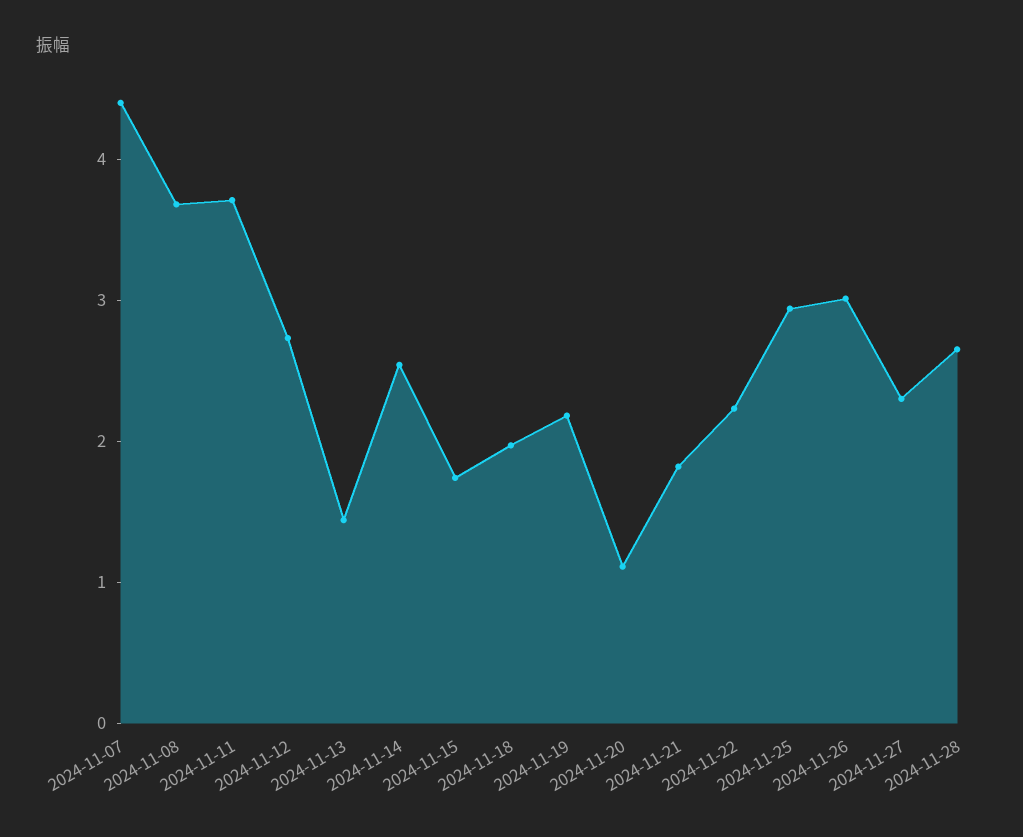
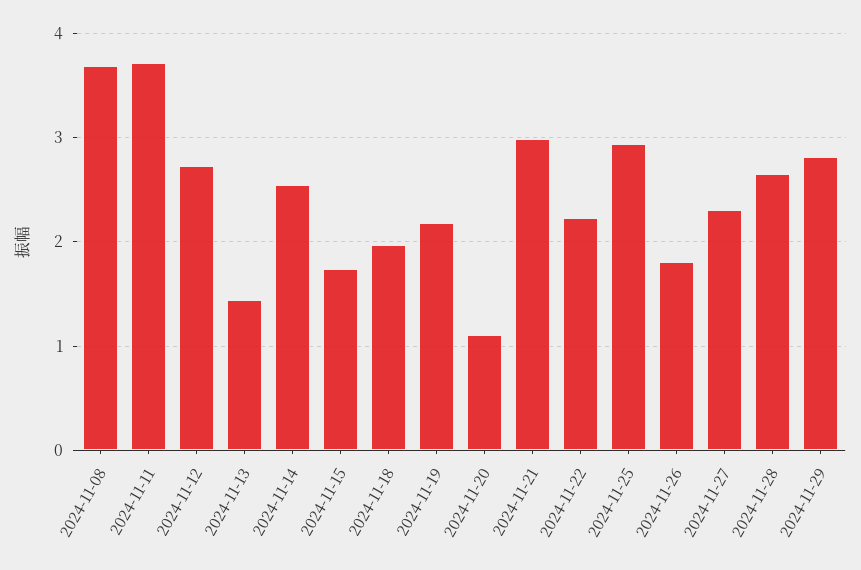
2024-11-07: 4.4 -> none
2024-11-21: 1.8 -> 3
2024-11-26: 3 -> 1.8
2024-11-29: none -> 2.8

